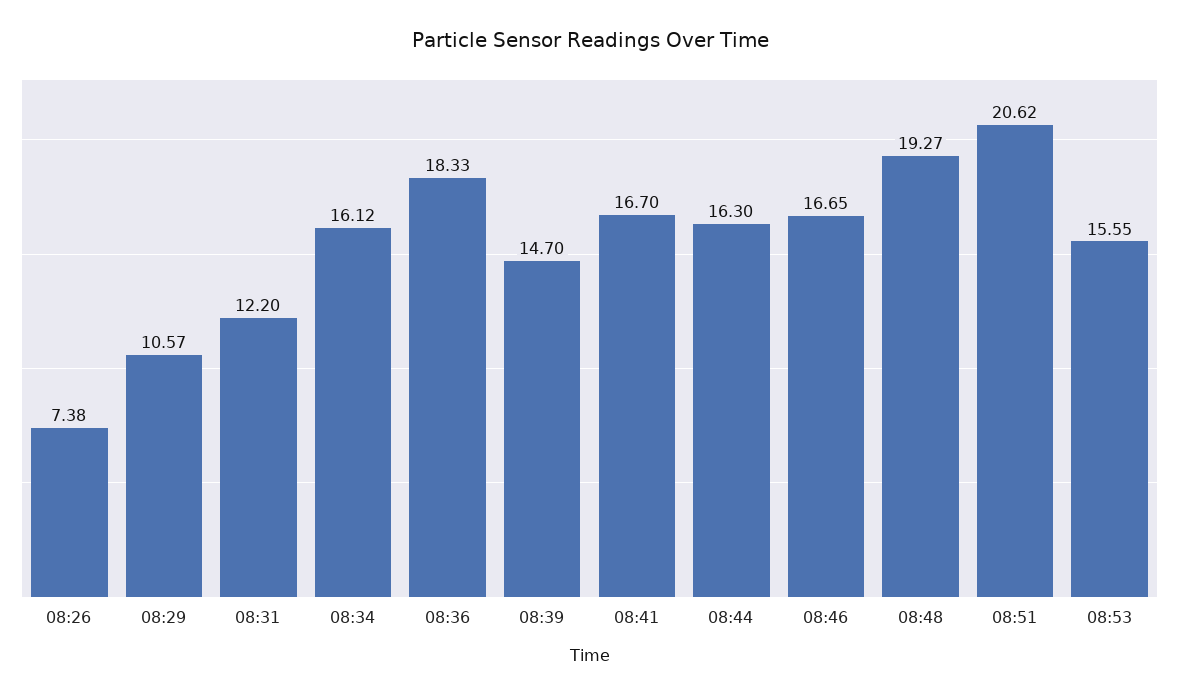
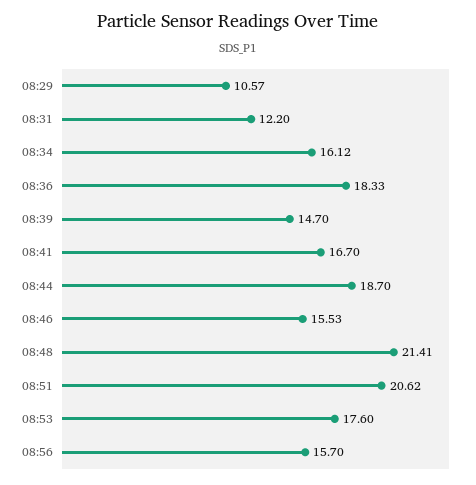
08:26: 7.38 -> none
08:44: 16.3 -> 18.7
08:46: 16.65 -> 15.53
08:48: 19.27 -> 21.41
08:53: 15.55 -> 17.6
08:56: none -> 15.7

